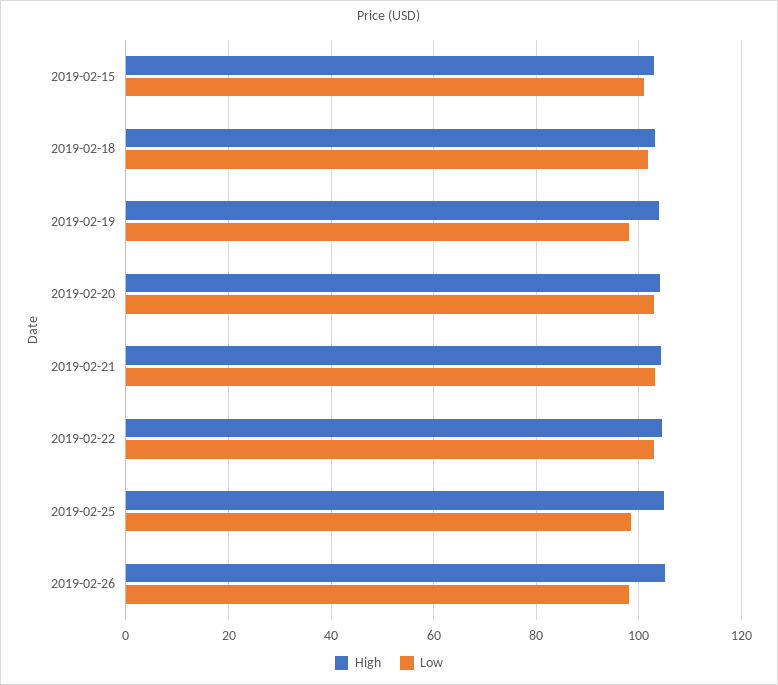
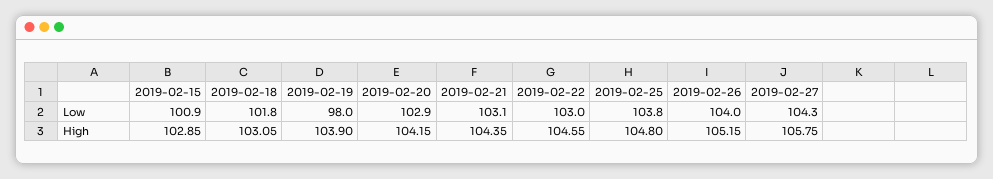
Low, 2019-02-25: 98 -> 103.8
Low, 2019-02-26: 98 -> 104
Low, 2019-02-27: none -> 104.3
High, 2019-02-27: none -> 105.75

